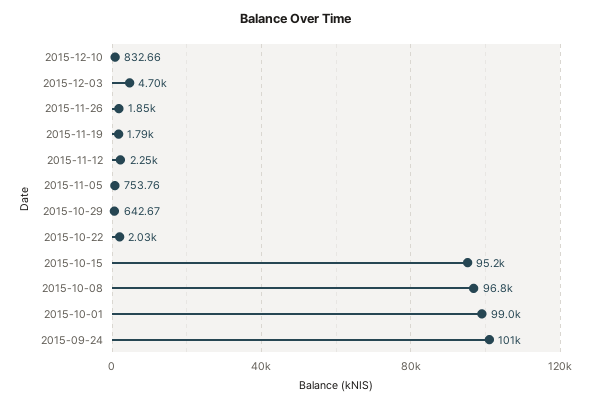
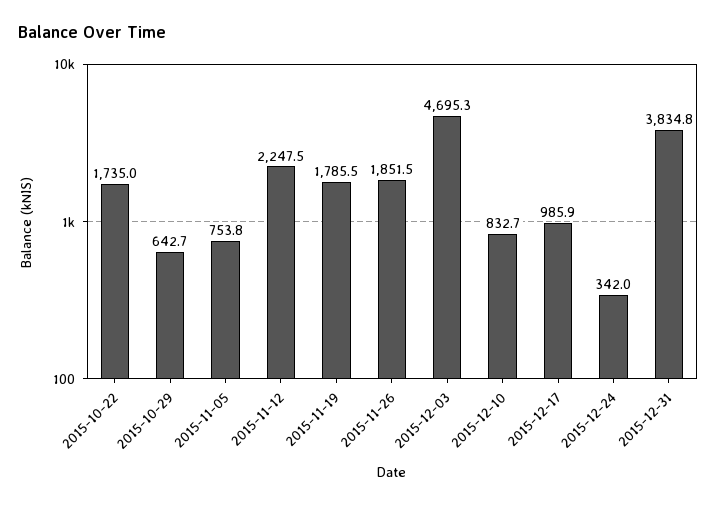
2015-10-22: 2030 -> 1735
2015-10-15: 95200 -> none
2015-10-08: 96800 -> none
2015-10-01: 99000 -> none
2015-09-24: 101000 -> none
2015-12-17: none -> 985.9
2015-12-24: none -> 342
2015-12-31: none -> 3834.8

